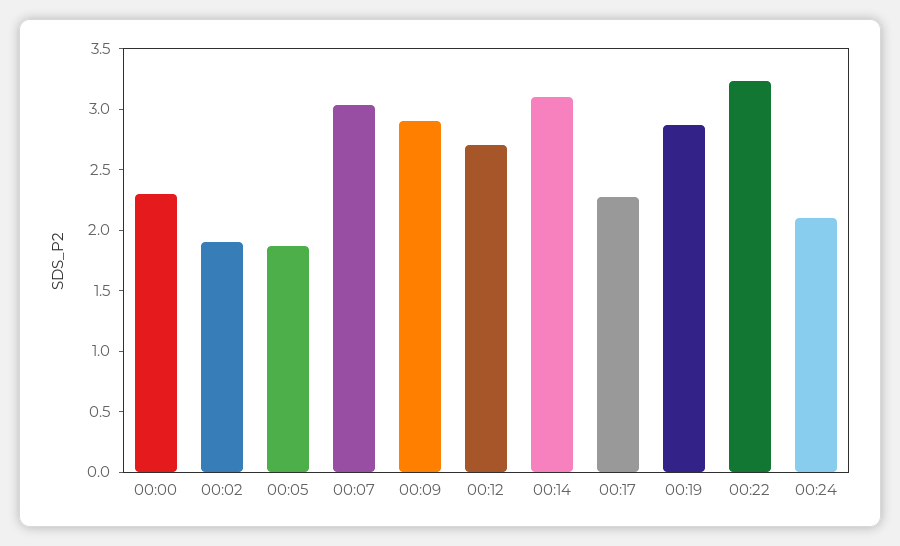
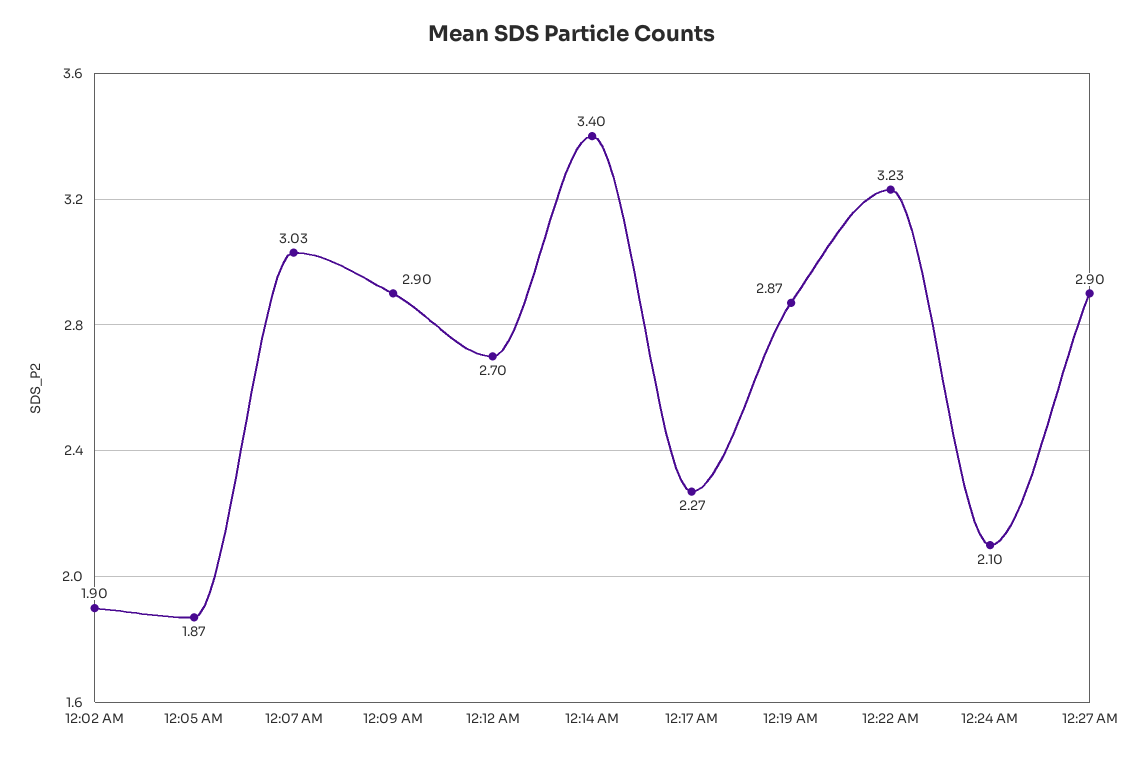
00:00: 2.3 -> none
00:14: 3.1 -> 3.4
12:27 AM: none -> 2.9

